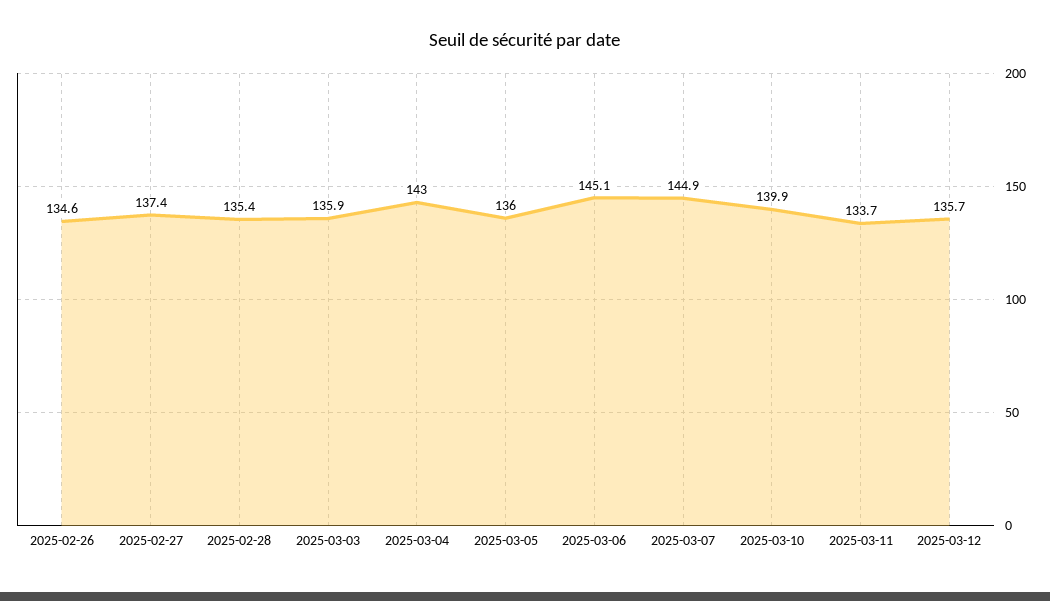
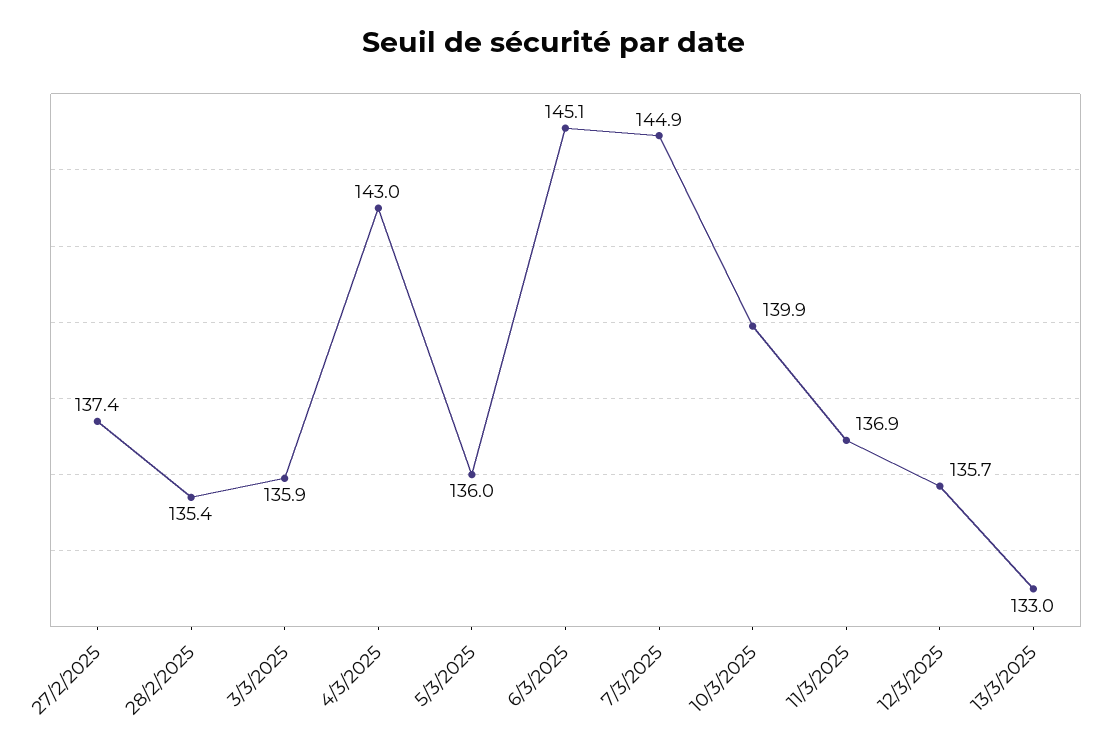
2025-02-26: 134.6 -> none
2025-03-11: 133.7 -> 136.9
13/3/2025: none -> 133

